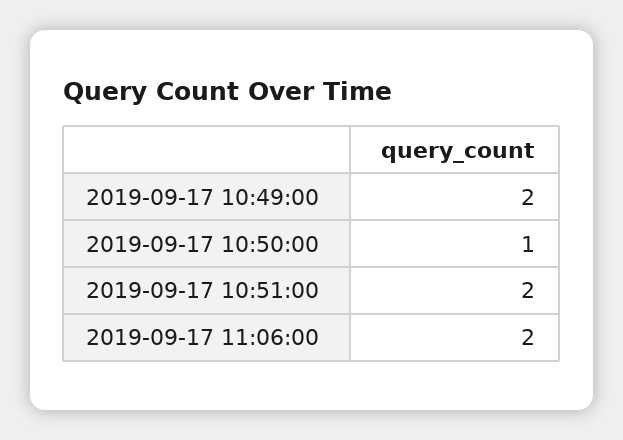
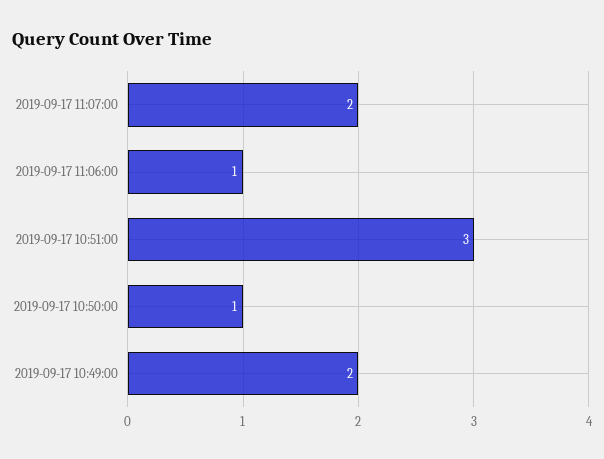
2019-09-17 10:51:00: 2 -> 3
2019-09-17 11:06:00: 2 -> 1
2019-09-17 11:07:00: none -> 2

